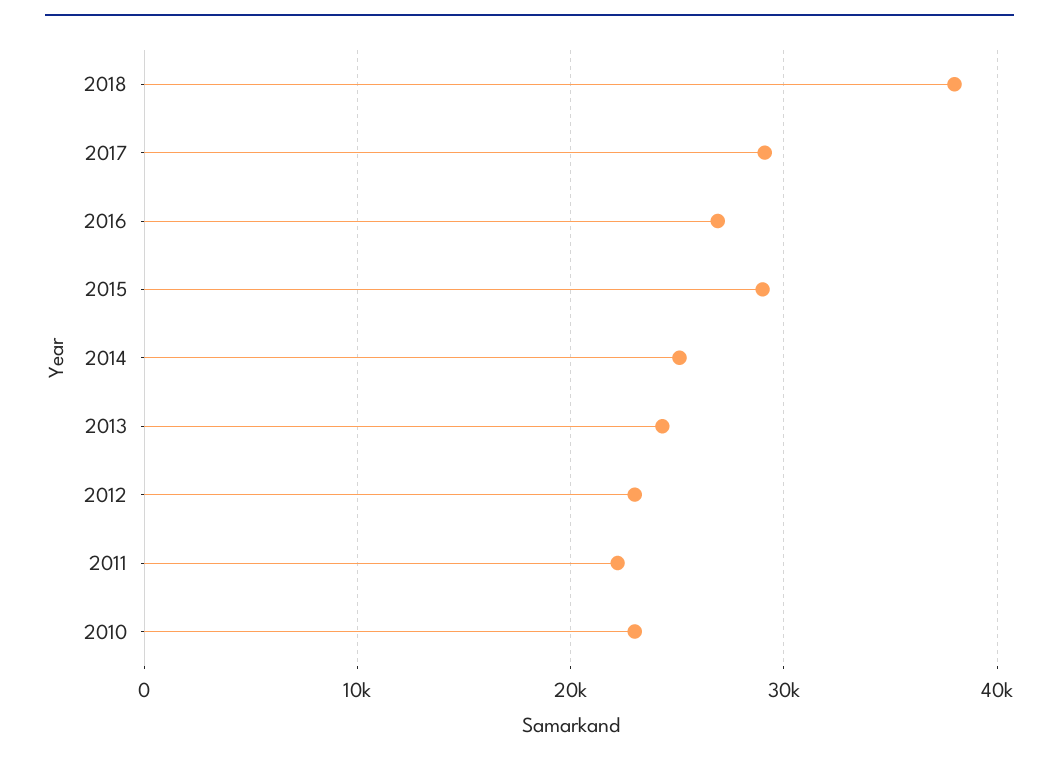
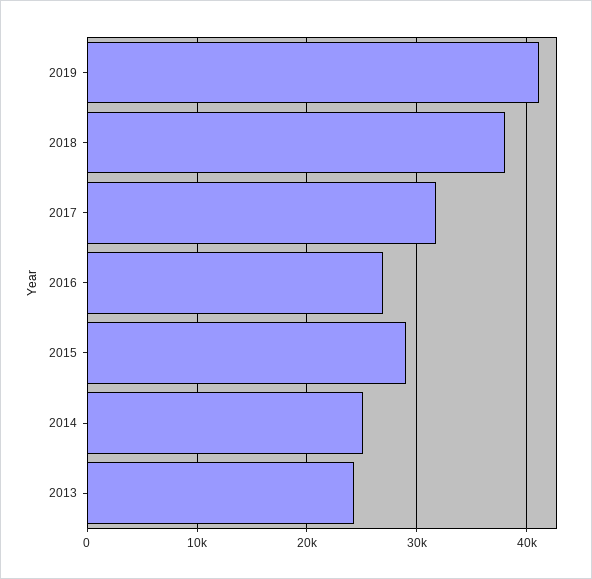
2017: 29000 -> 32000
2012: 23000 -> none
2011: 22000 -> none
2010: 23000 -> none
2019: none -> 41000

